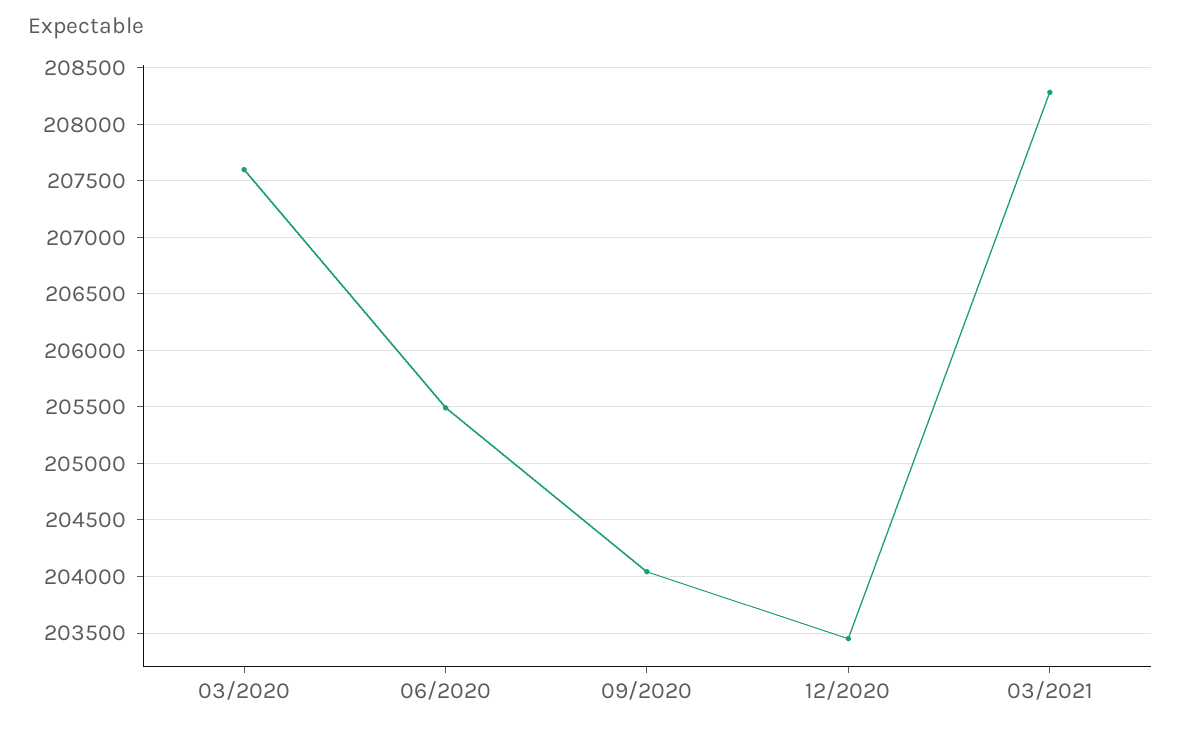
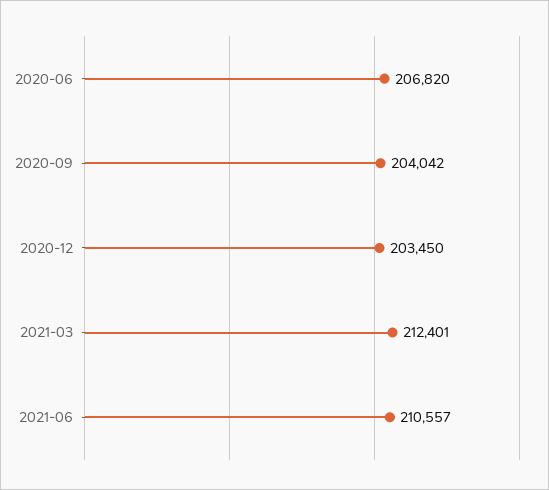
03/2020: 207600 -> none
06/2020: 205500 -> 206820
03/2021: 208300 -> 212401
2021-06: none -> 210557

